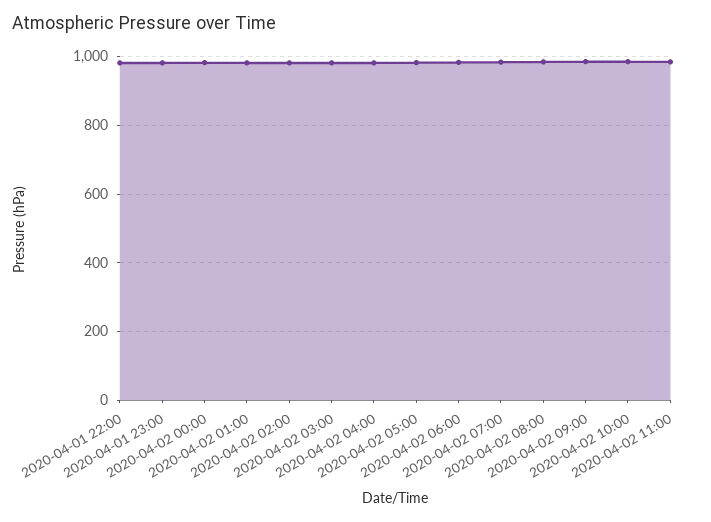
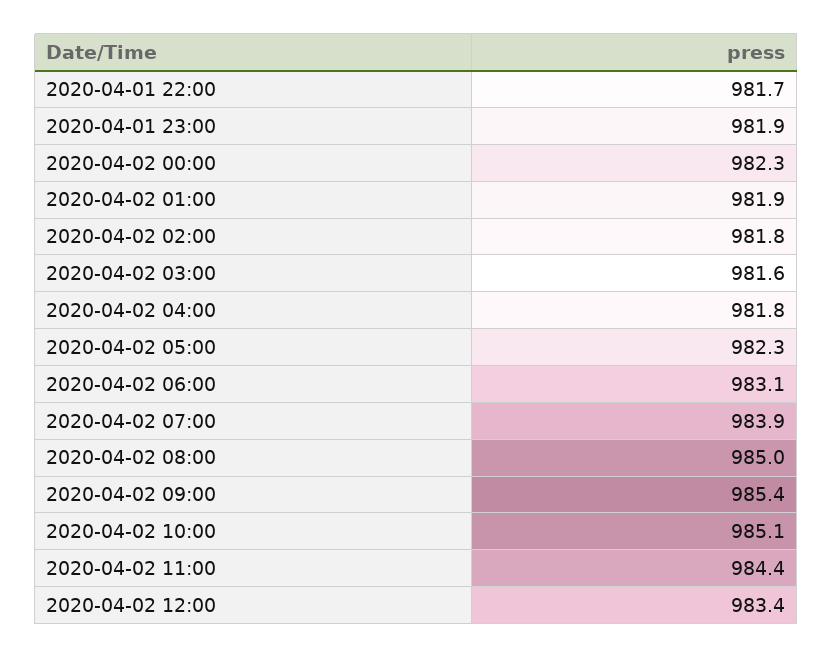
2020-04-02 12:00: none -> 983.4

